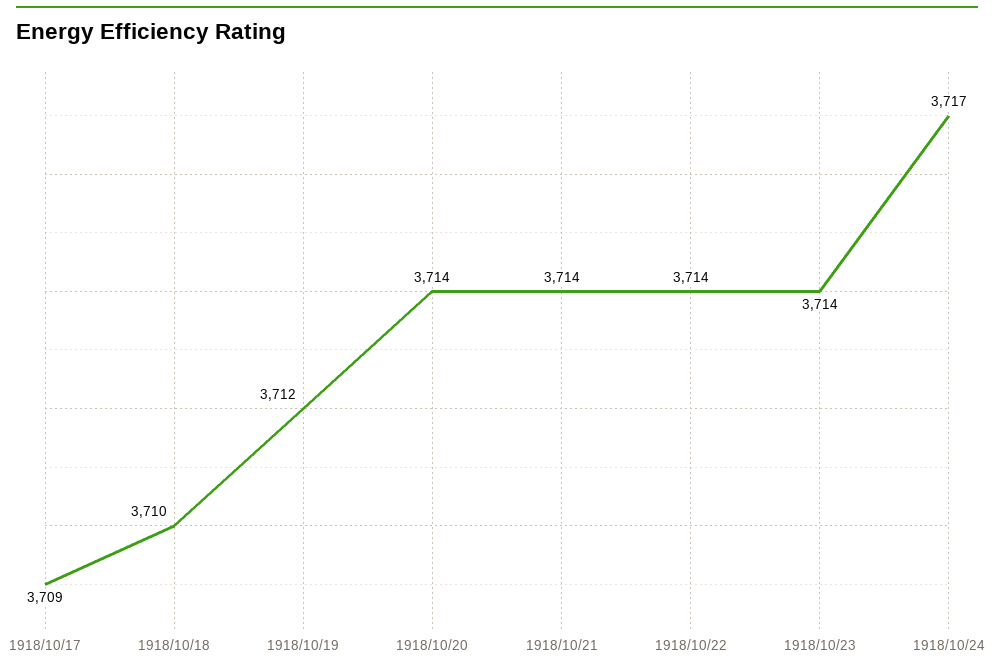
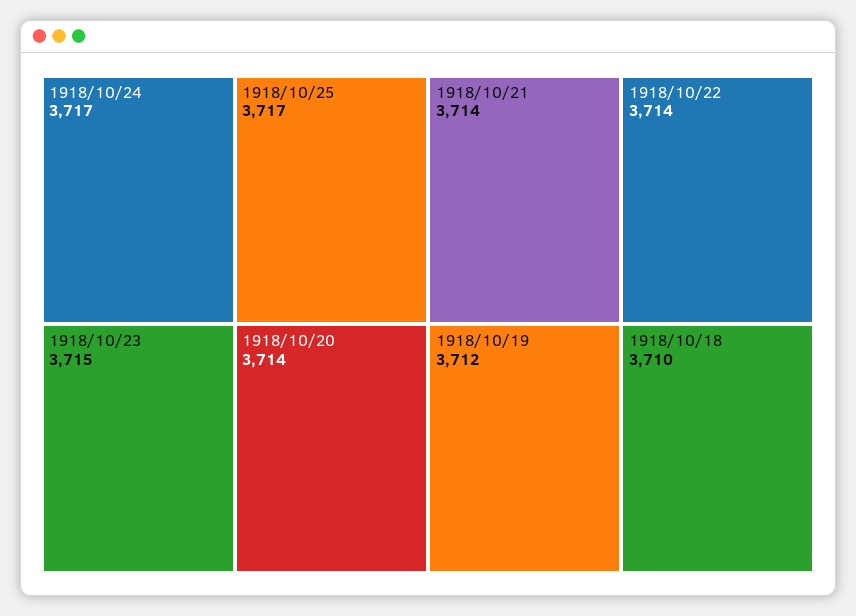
1918/10/17: 3709 -> none
1918/10/23: 3714 -> 3715
1918/10/25: none -> 3717

